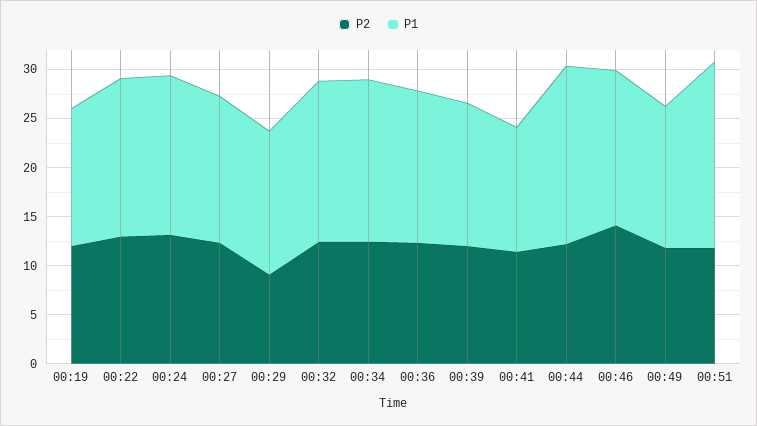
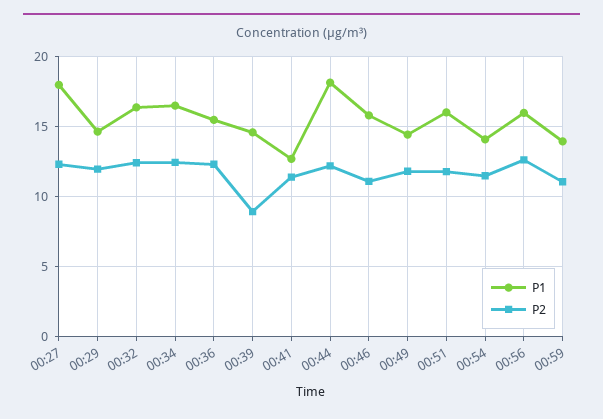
P2, 00:19: 12 -> none
P1, 00:19: 14 -> none
P2, 00:22: 13 -> none
P1, 00:22: 16 -> none
P2, 00:24: 13 -> none
P1, 00:24: 16 -> none
P1, 00:27: 15 -> 18
P2, 00:29: 9 -> 12
P2, 00:39: 12 -> 9
P2, 00:46: 14 -> 11
P1, 00:51: 19 -> 16
P1, 00:54: none -> 14
P2, 00:54: none -> 11.5
P1, 00:56: none -> 16
P2, 00:56: none -> 12.5
P1, 00:59: none -> 14
P2, 00:59: none -> 11

